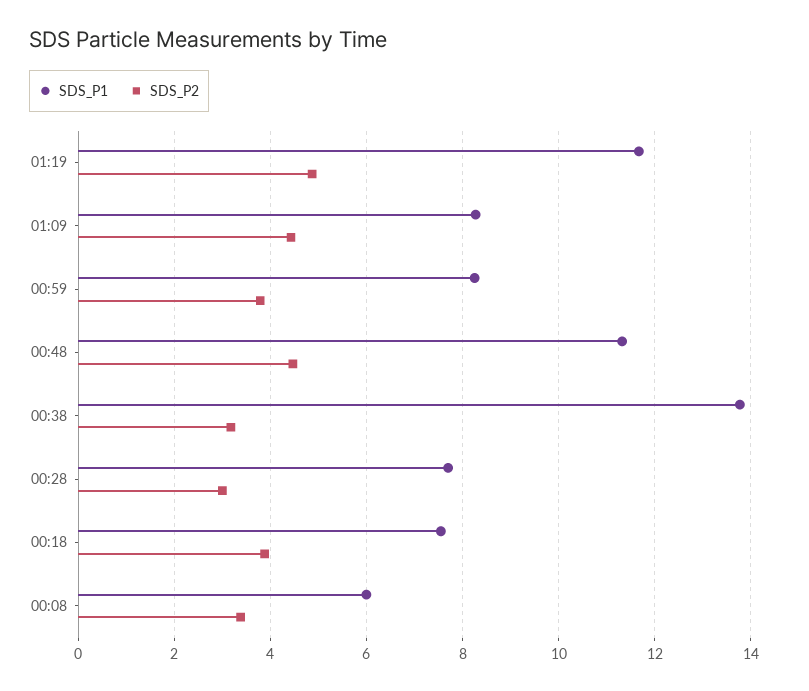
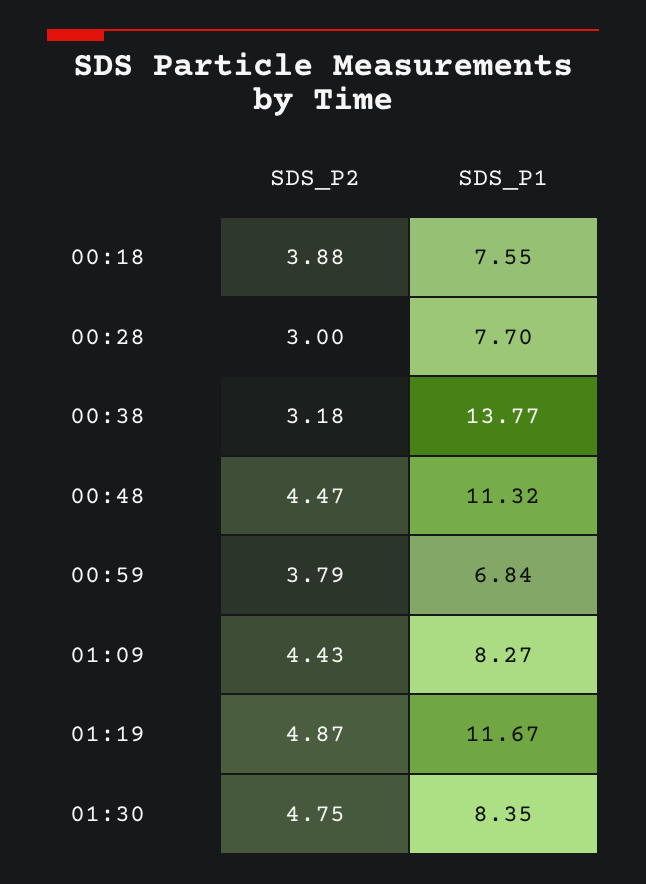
SDS_P1, 00:59: 8.2 -> 6.84
SDS_P1, 00:08: 6 -> none
SDS_P2, 00:08: 3.4 -> none
SDS_P2, 01:30: none -> 4.75
SDS_P1, 01:30: none -> 8.35

